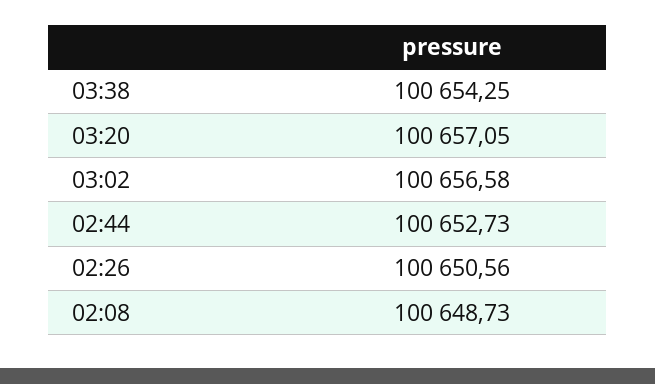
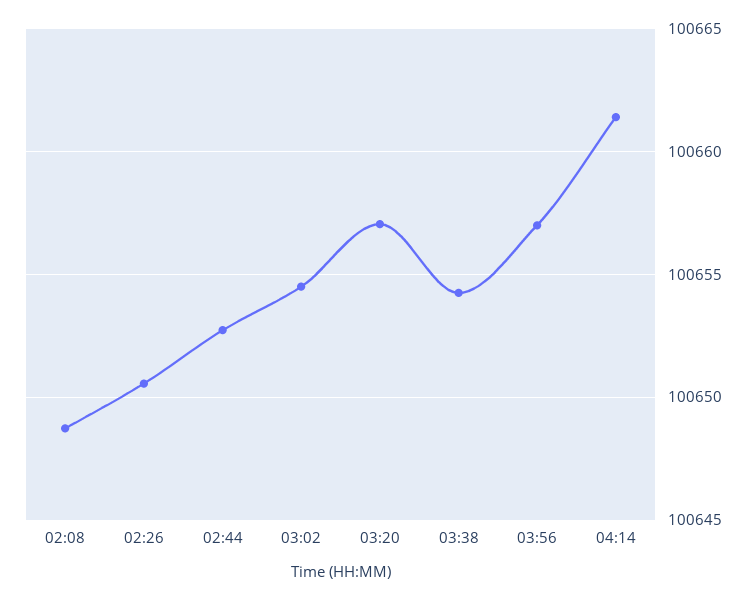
03:02: 100656.58 -> 100654.5
03:56: none -> 100657
04:14: none -> 100661.5

